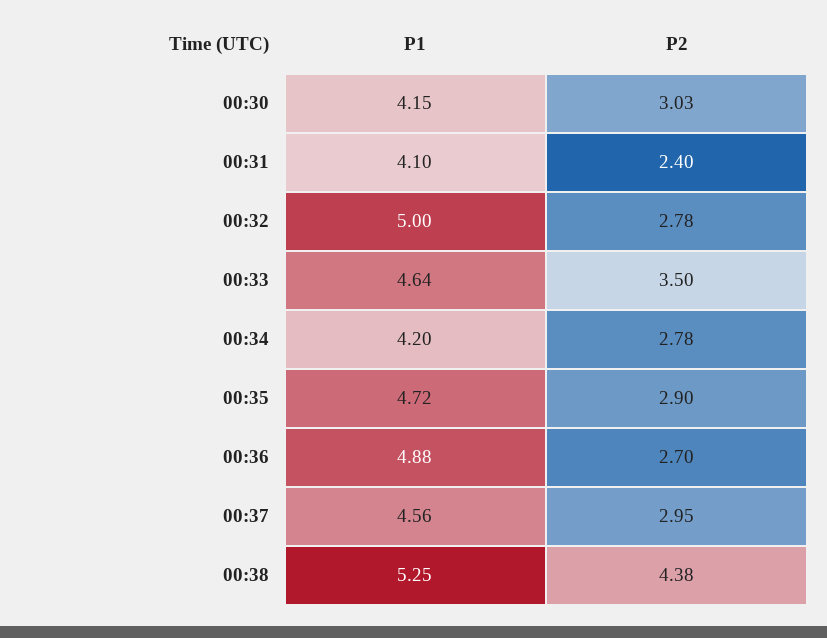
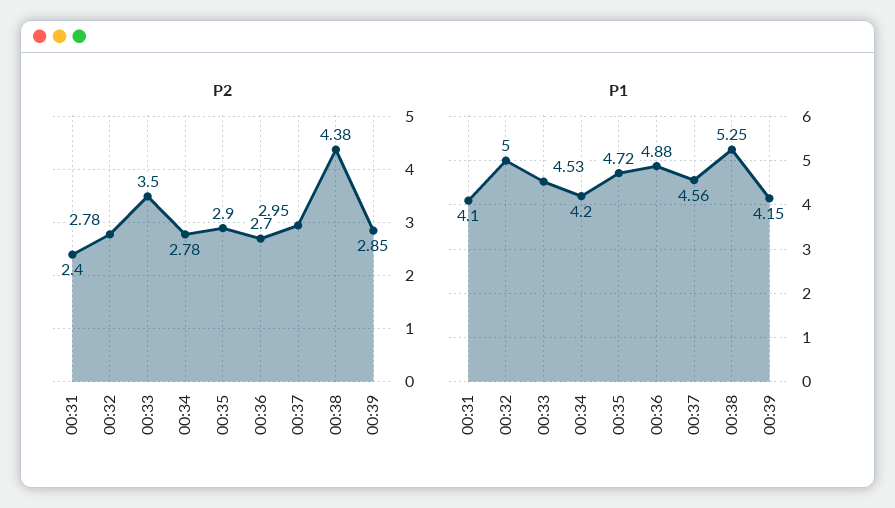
P1, 00:30: 4.15 -> none
P2, 00:30: 3.03 -> none
P1, 00:33: 4.64 -> 4.53
P2, 00:39: none -> 2.85
P1, 00:39: none -> 4.15

